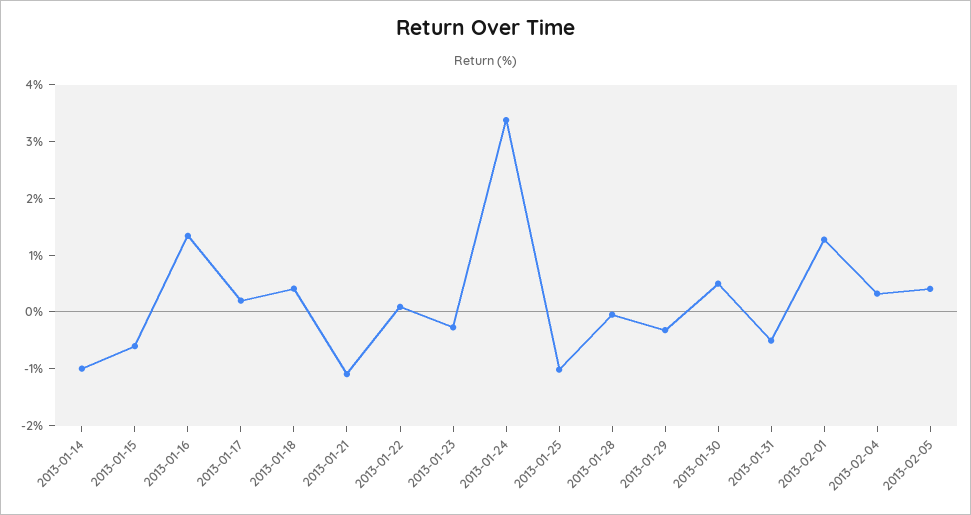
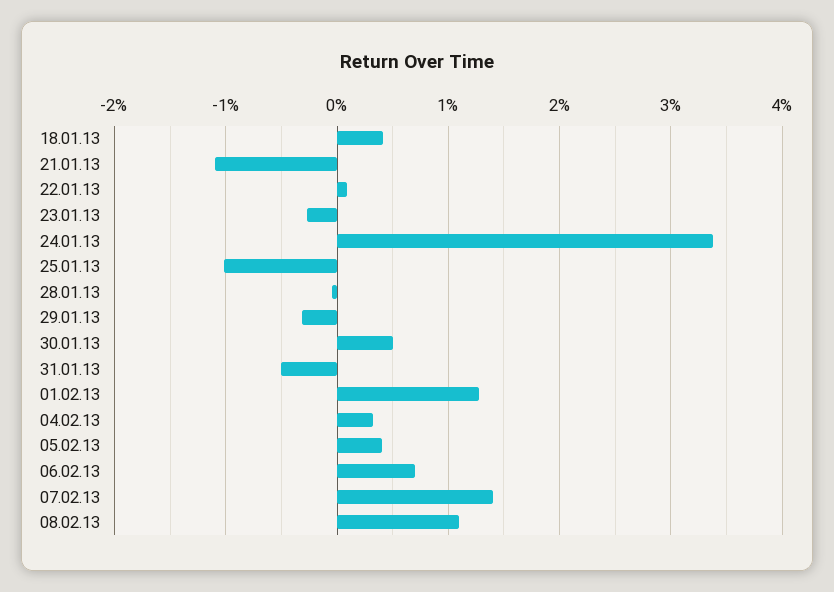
2013-01-14: -1 -> none
2013-01-15: -0.6 -> none
2013-01-16: 1.4 -> none
2013-01-17: 0.2 -> none
06.02.13: none -> 0.7
07.02.13: none -> 1.4
08.02.13: none -> 1.1

